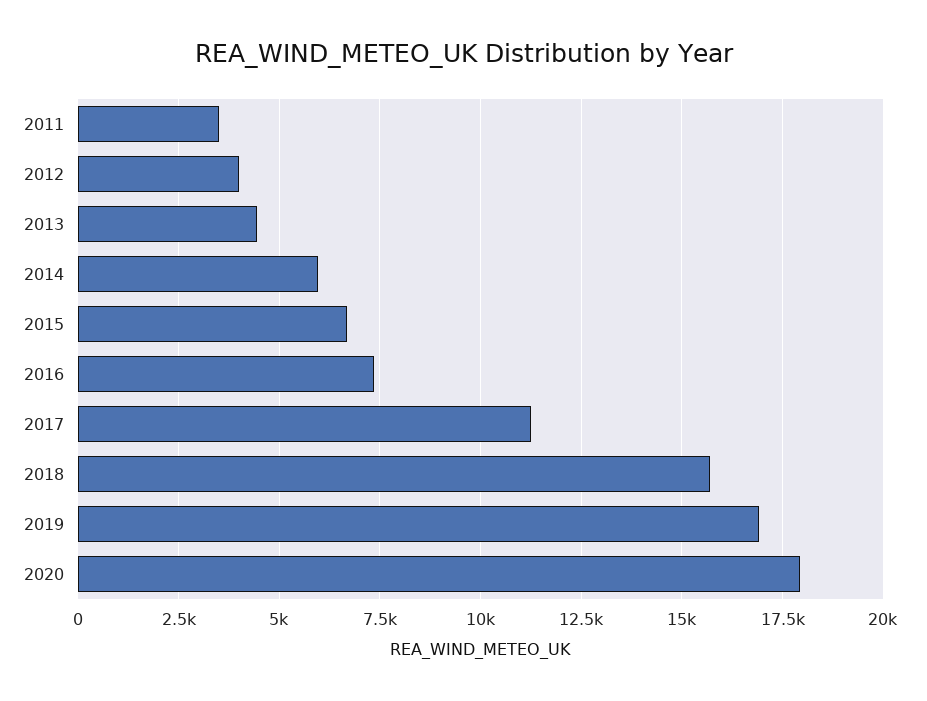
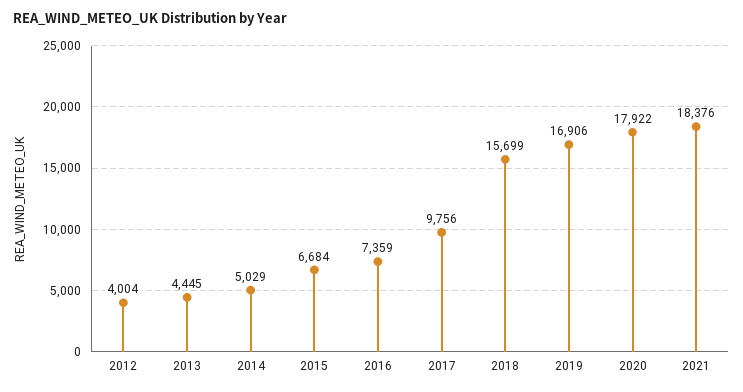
2011: 3500 -> none
2014: 6000 -> 5029
2017: 11250 -> 9756
2021: none -> 18376

